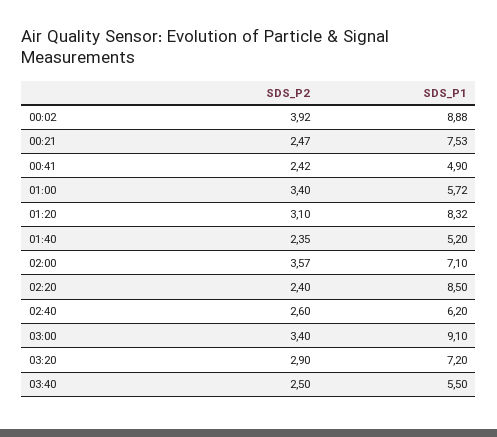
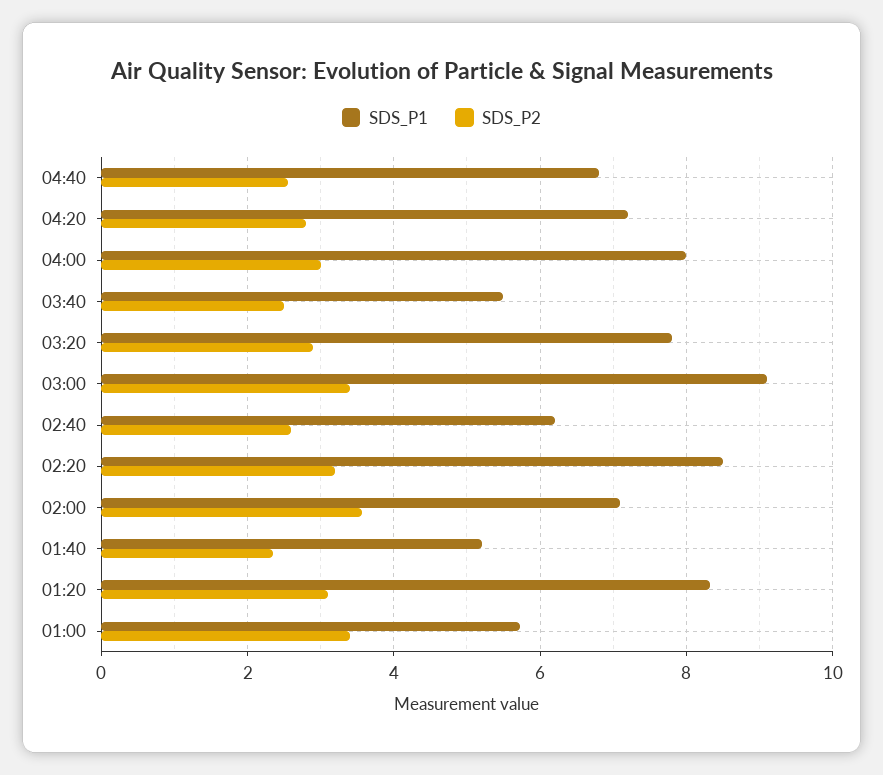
SDS_P2, 00:02: 3.92 -> none
SDS_P1, 00:02: 8.88 -> none
SDS_P2, 00:21: 2.47 -> none
SDS_P1, 00:21: 7.53 -> none
SDS_P2, 00:41: 2.42 -> none
SDS_P1, 00:41: 4.9 -> none
SDS_P2, 02:20: 2.4 -> 3.2
SDS_P1, 03:20: 7.2 -> 7.8
SDS_P1, 04:40: none -> 6.8
SDS_P2, 04:40: none -> 2.6
SDS_P1, 04:20: none -> 7.2
SDS_P2, 04:20: none -> 2.8
SDS_P1, 04:00: none -> 8
SDS_P2, 04:00: none -> 3

